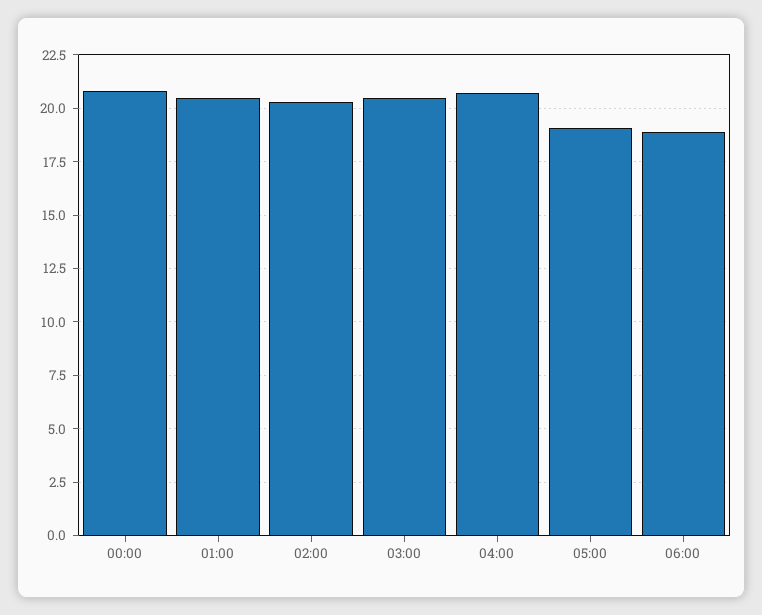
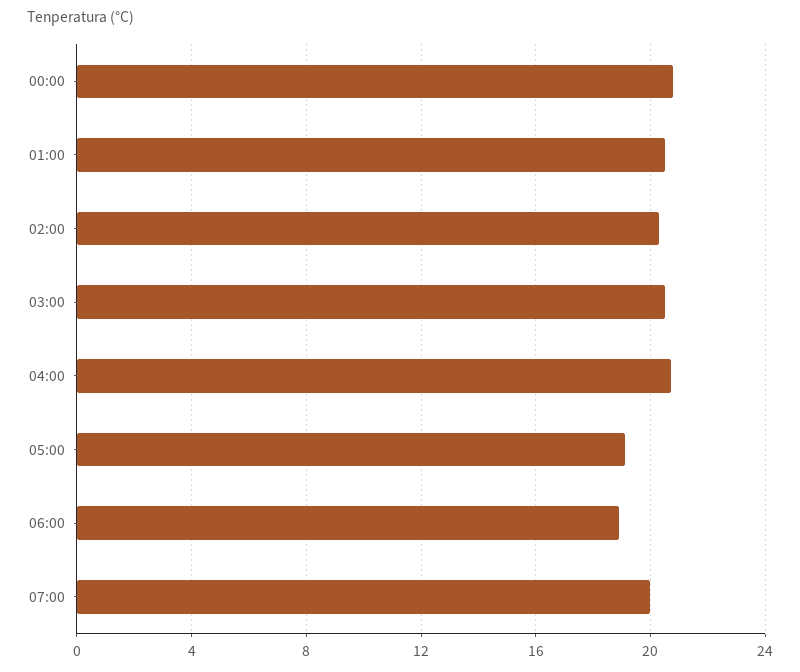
07:00: none -> 20

